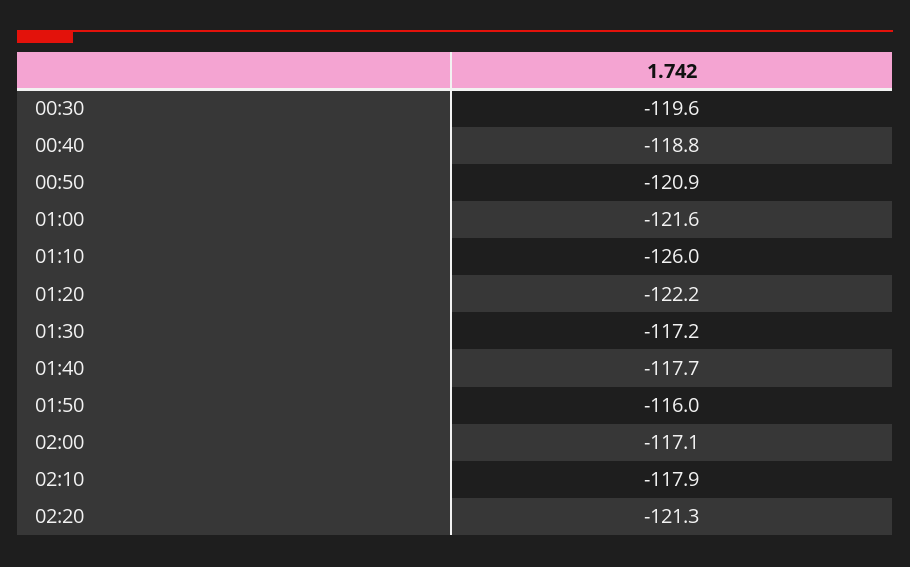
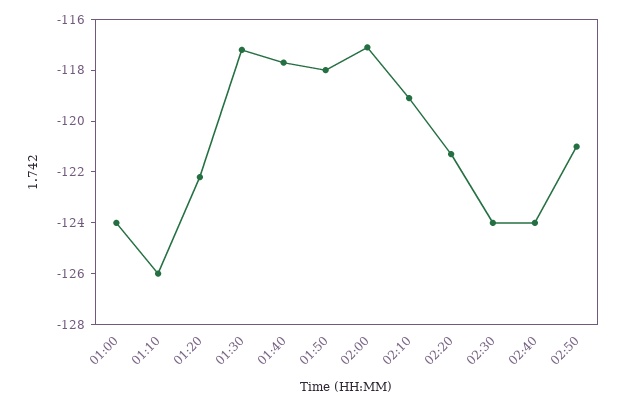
00:30: -119.6 -> none
00:40: -118.8 -> none
00:50: -120.9 -> none
01:00: -121.6 -> -124
01:50: -116 -> -118
02:10: -117.9 -> -119
02:30: none -> -124
02:40: none -> -124
02:50: none -> -121

